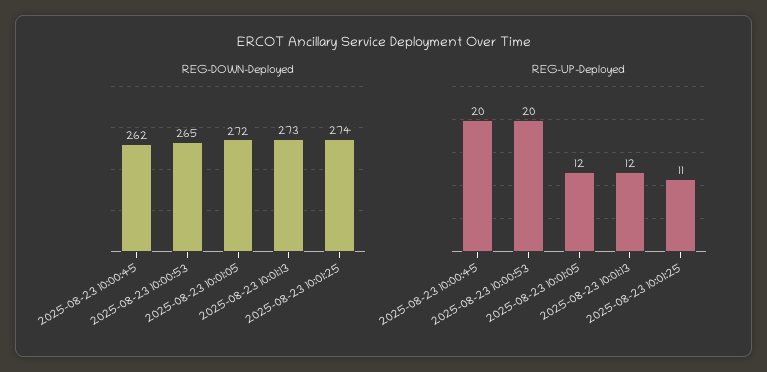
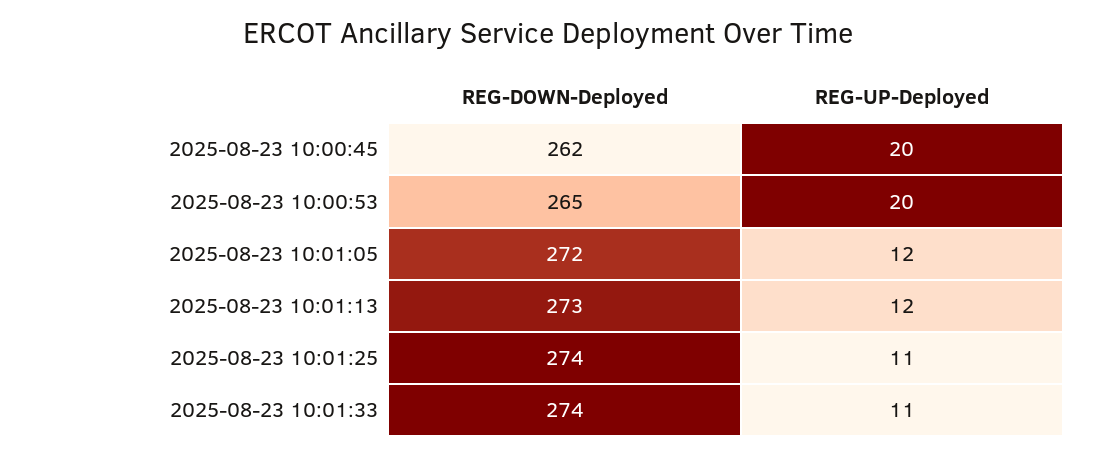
REG-DOWN-Deployed, 2025-08-23 10:01:33: none -> 274
REG-UP-Deployed, 2025-08-23 10:01:33: none -> 11

